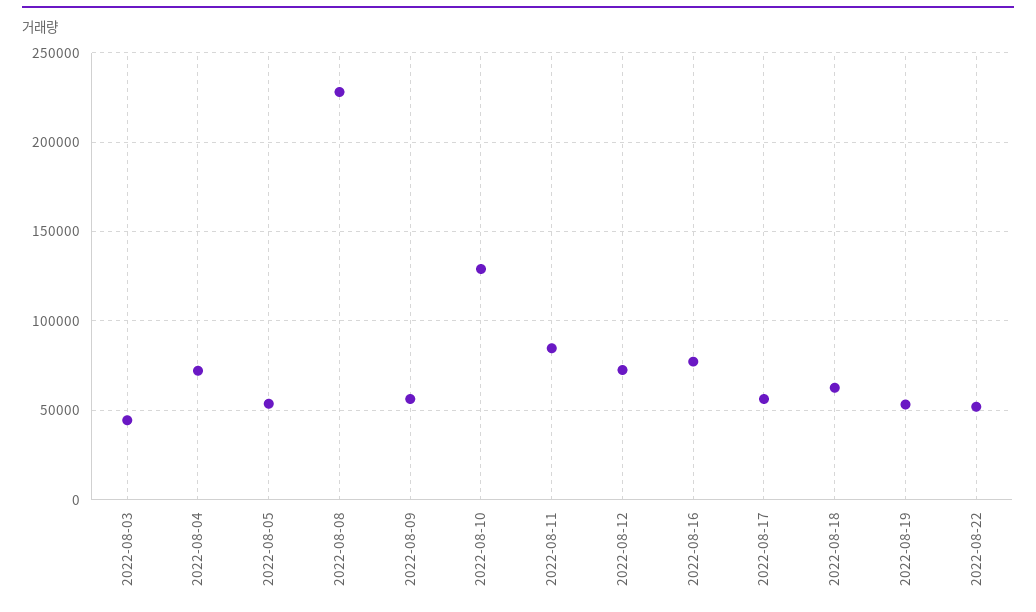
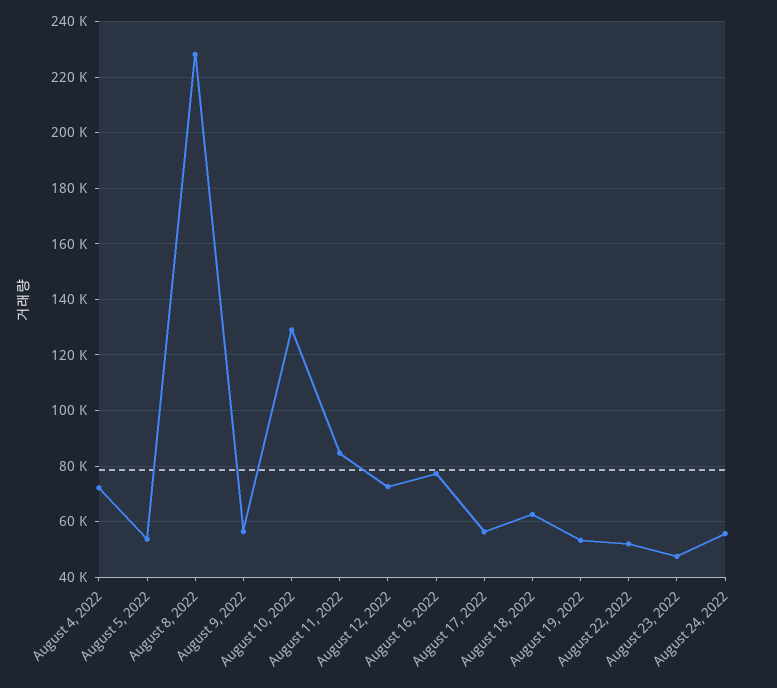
2022-08-03: 45000 -> none
August 23, 2022: none -> 47500
August 24, 2022: none -> 55000

